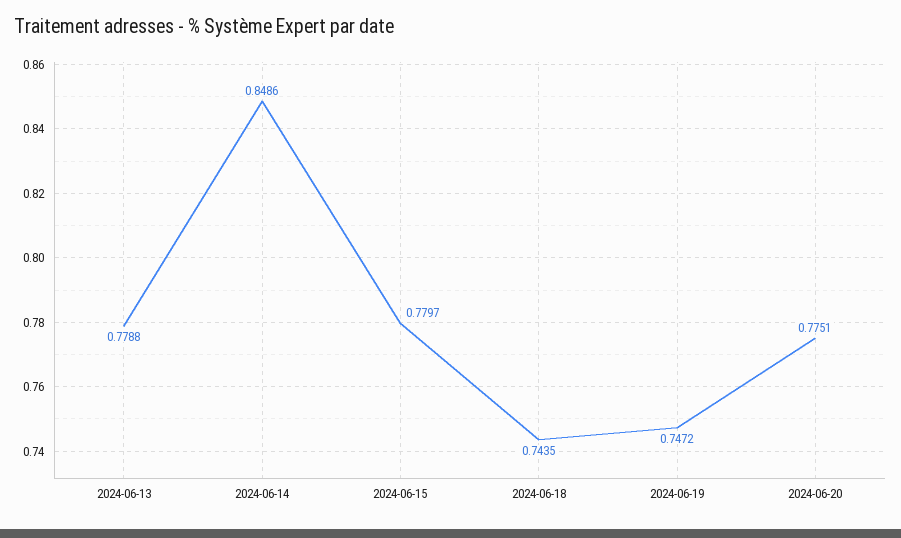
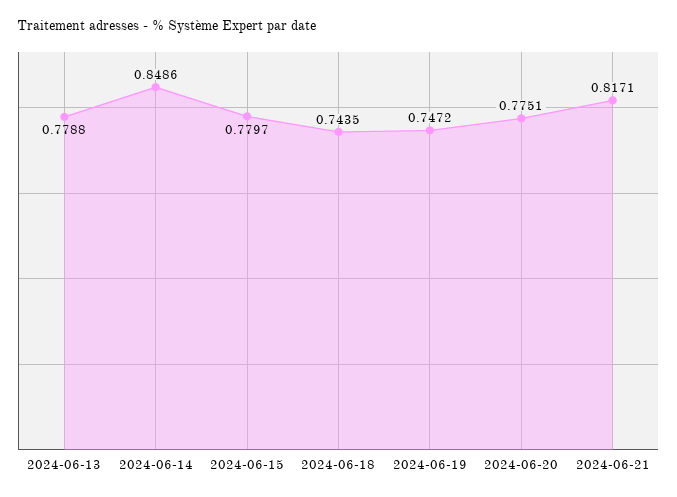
2024-06-21: none -> 0.8171

